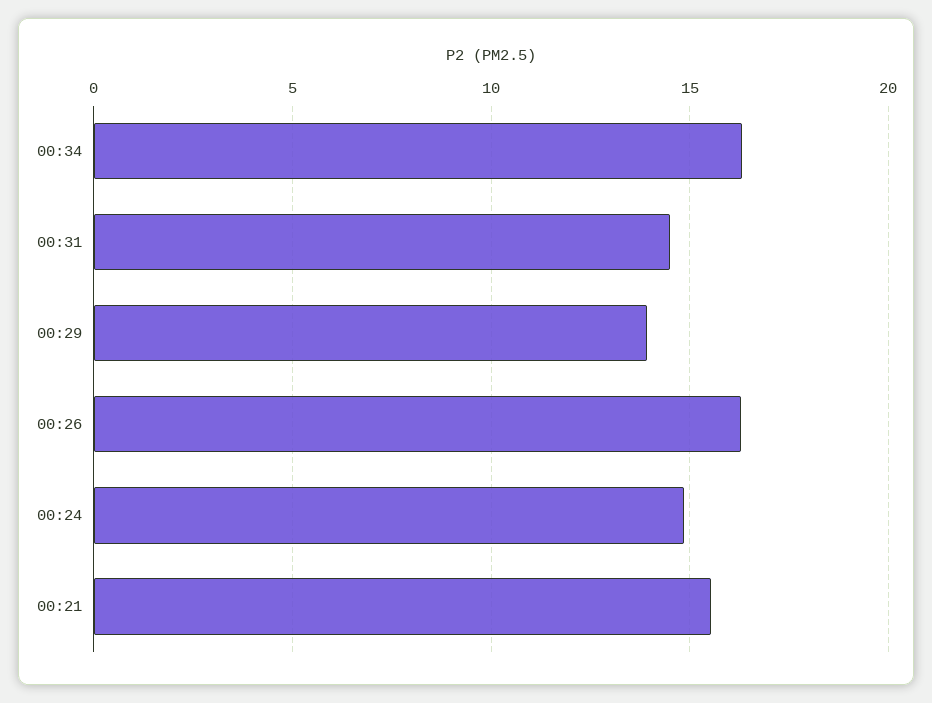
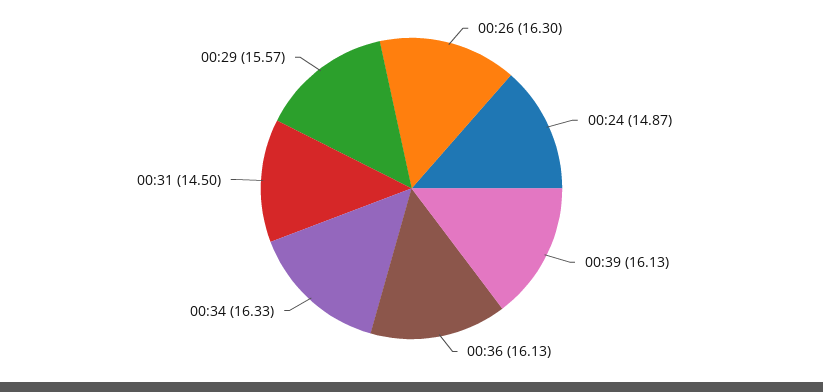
00:29: 14 -> 15.57
00:21: 15.5 -> none
00:39: none -> 16.13
00:36: none -> 16.13

